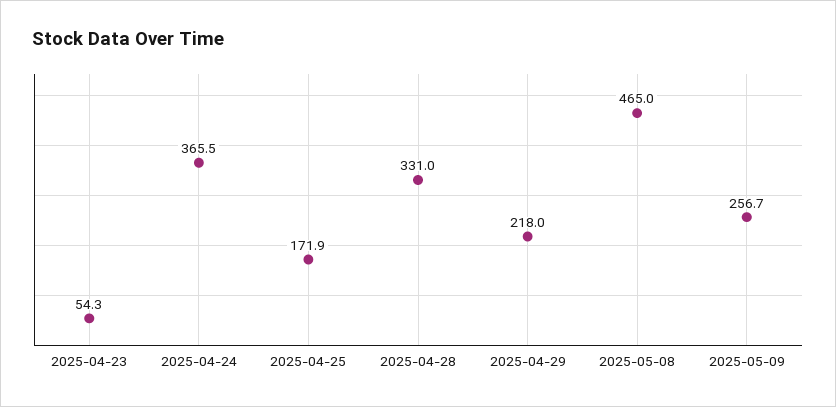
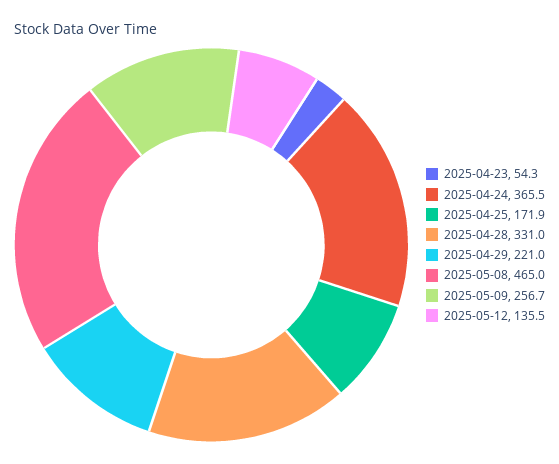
2025-04-29: 218 -> 221
2025-05-12: none -> 135.5

